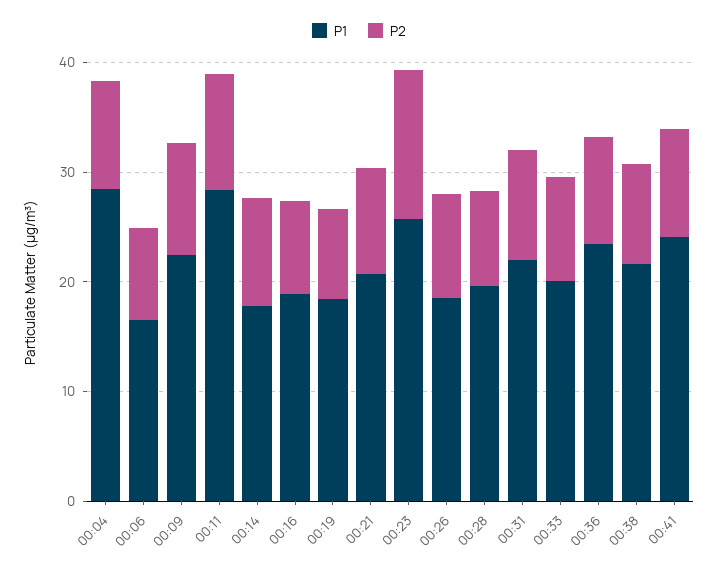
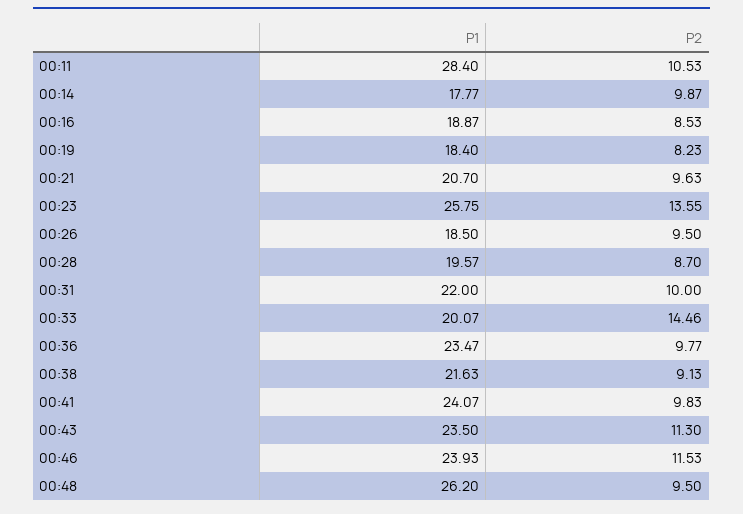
P1, 00:04: 28 -> none
P2, 00:04: 10 -> none
P1, 00:06: 16 -> none
P2, 00:06: 8 -> none
P1, 00:09: 22 -> none
P2, 00:09: 10 -> none
P2, 00:33: 10 -> 14.46
P1, 00:43: none -> 23.5
P2, 00:43: none -> 11.3
P1, 00:46: none -> 23.93
P2, 00:46: none -> 11.53
P1, 00:48: none -> 26.2
P2, 00:48: none -> 9.5

